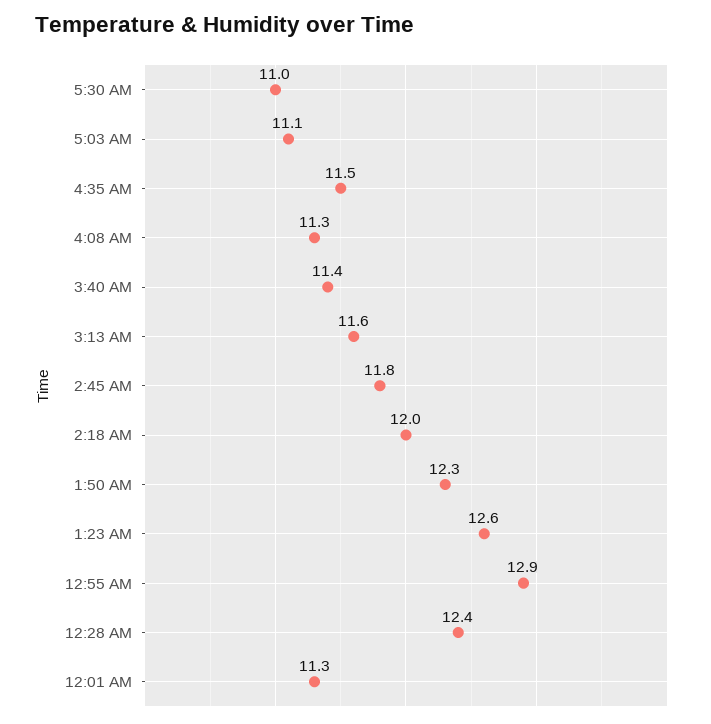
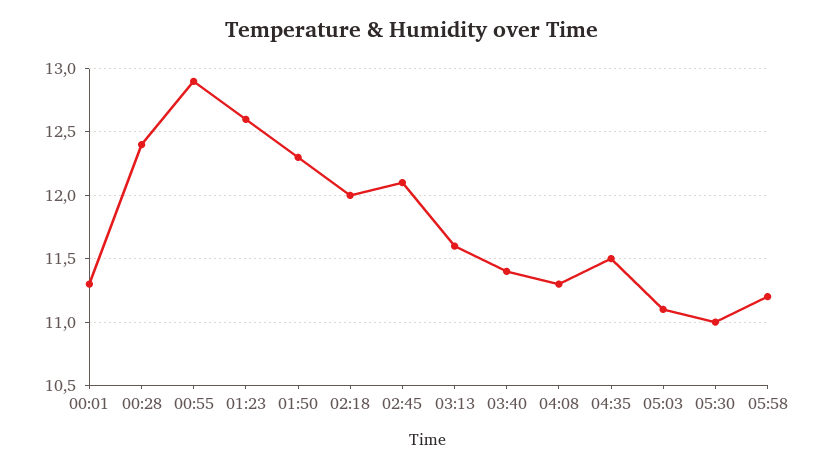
2:45 AM: 11.8 -> 12.1
05:58: none -> 11.2

